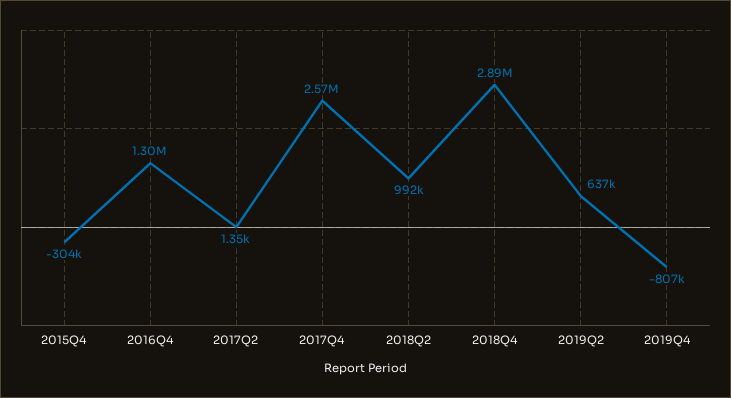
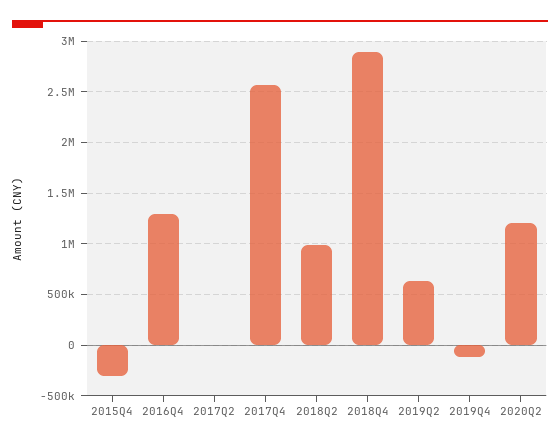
2019Q4: -807000 -> -100000
2020Q2: none -> 1200000

